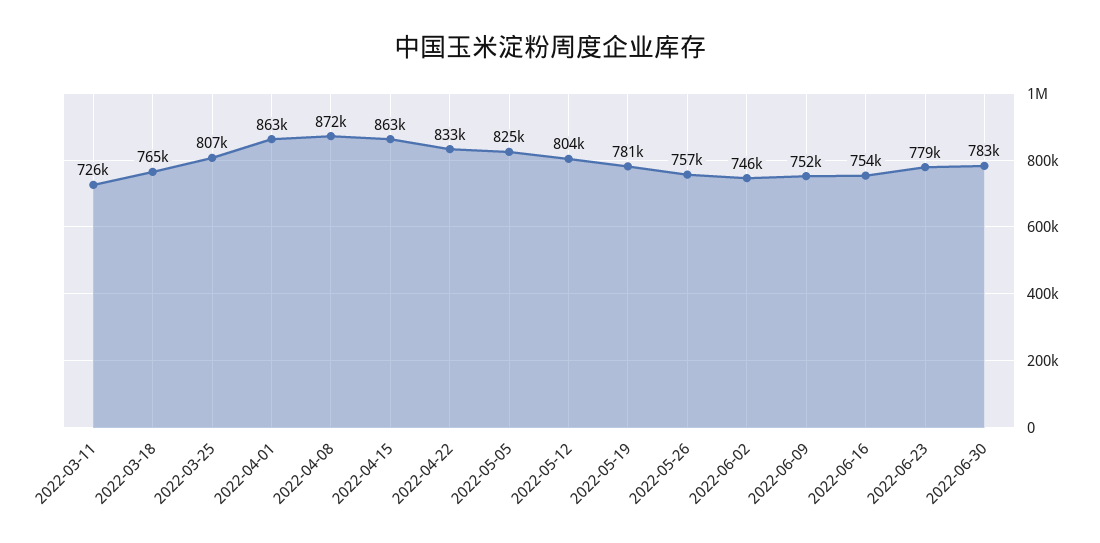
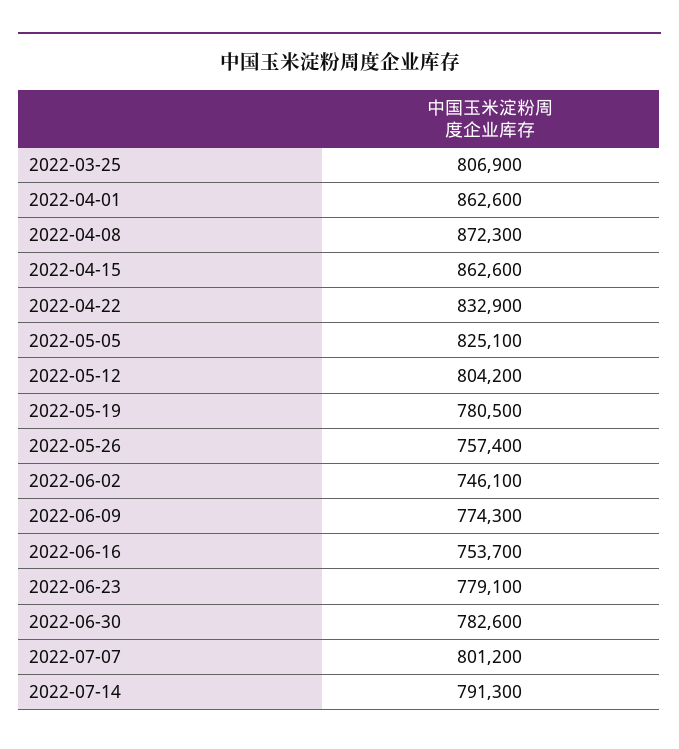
2022-03-11: 726000 -> none
2022-03-18: 765000 -> none
2022-06-09: 752000 -> 774300
2022-07-07: none -> 801200
2022-07-14: none -> 791300

